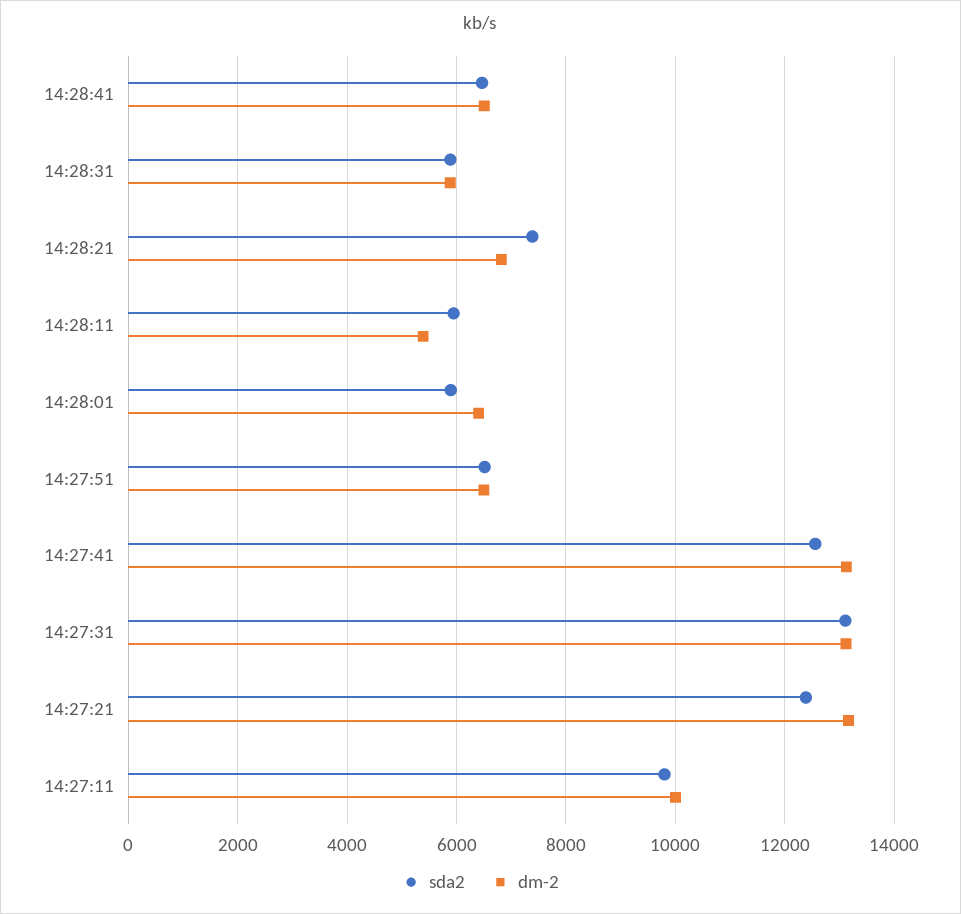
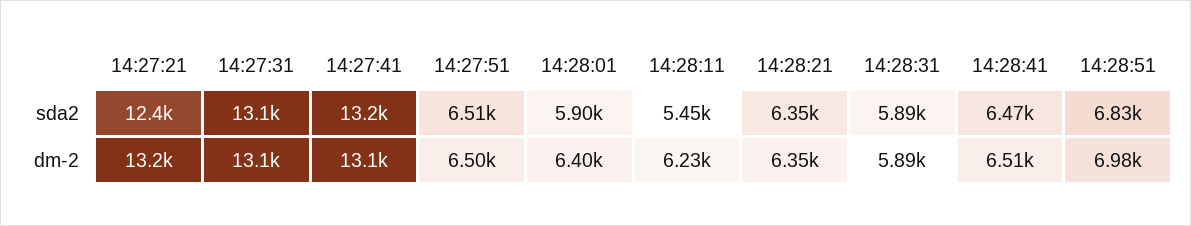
sda2, 14:28:21: 7400 -> 6350
dm-2, 14:28:21: 6800 -> 6350
sda2, 14:28:11: 6000 -> 5450
dm-2, 14:28:11: 5400 -> 6230
sda2, 14:27:41: 12600 -> 13200
sda2, 14:27:11: 9800 -> none
dm-2, 14:27:11: 10000 -> none
sda2, 14:28:51: none -> 6830
dm-2, 14:28:51: none -> 6980

